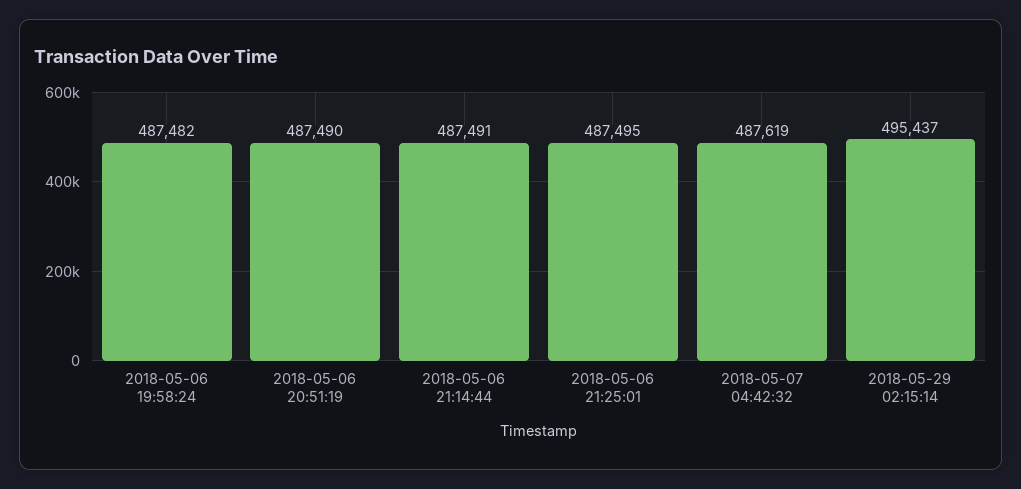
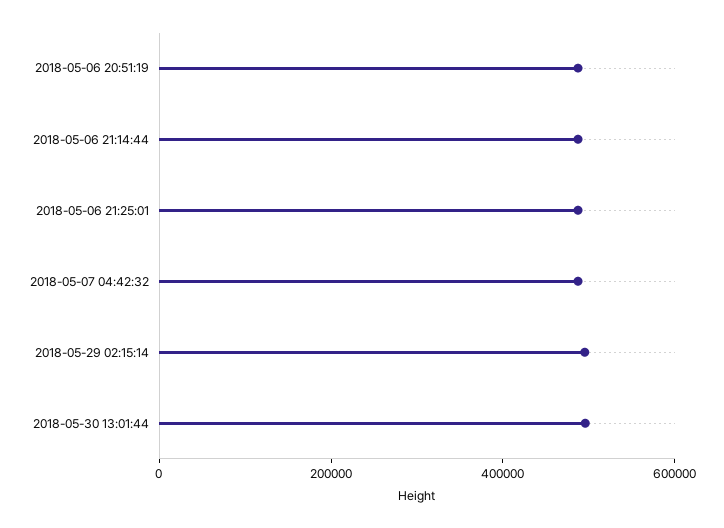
2018-05-06 19:58:24: 487482 -> none
2018-05-30 13:01:44: none -> 500000

